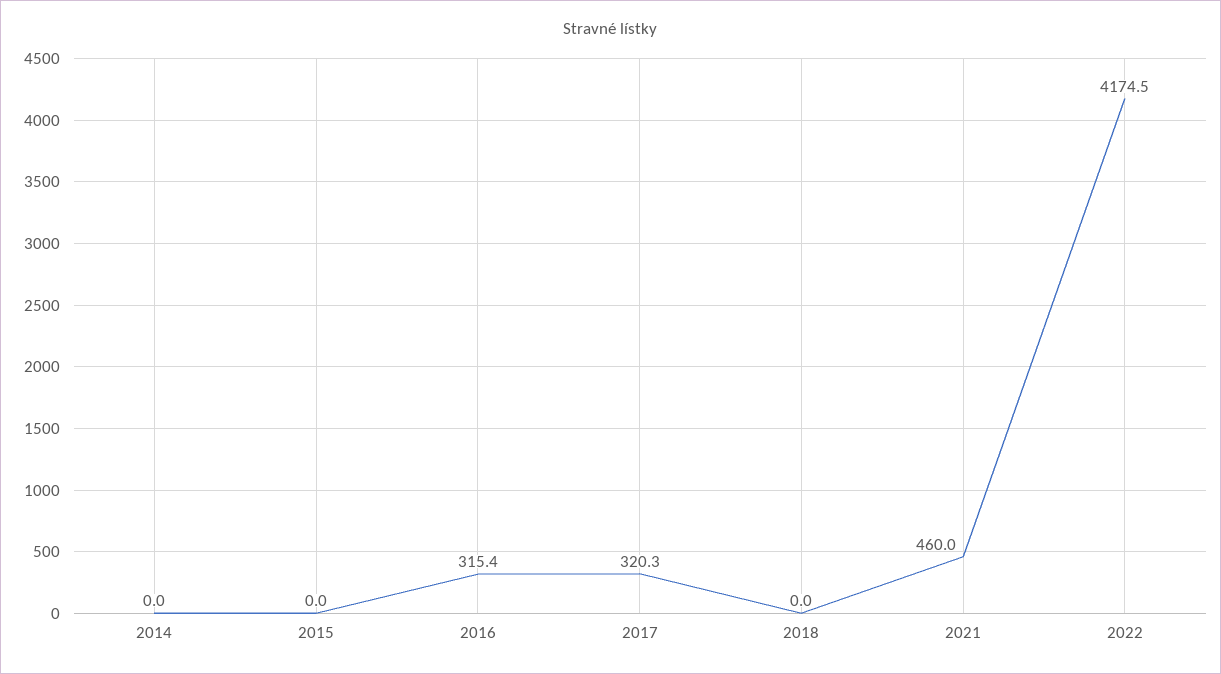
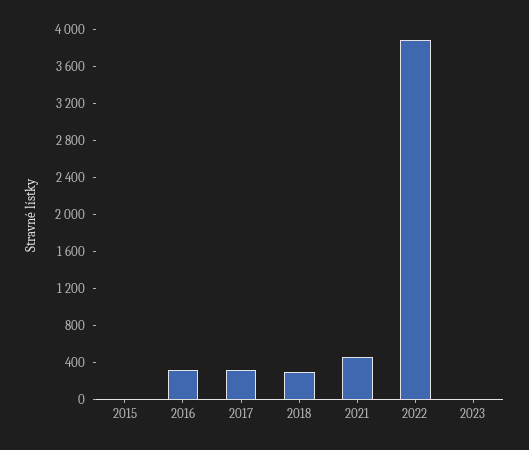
2014: 0 -> none
2018: 0 -> 300
2022: 4174.5 -> 3900
2023: none -> 0

